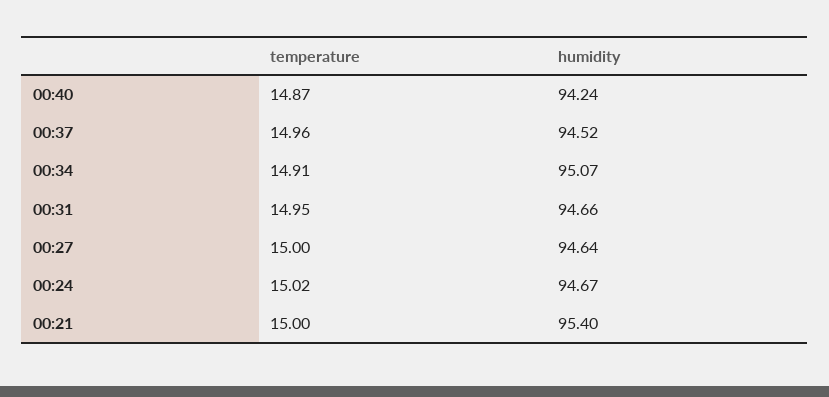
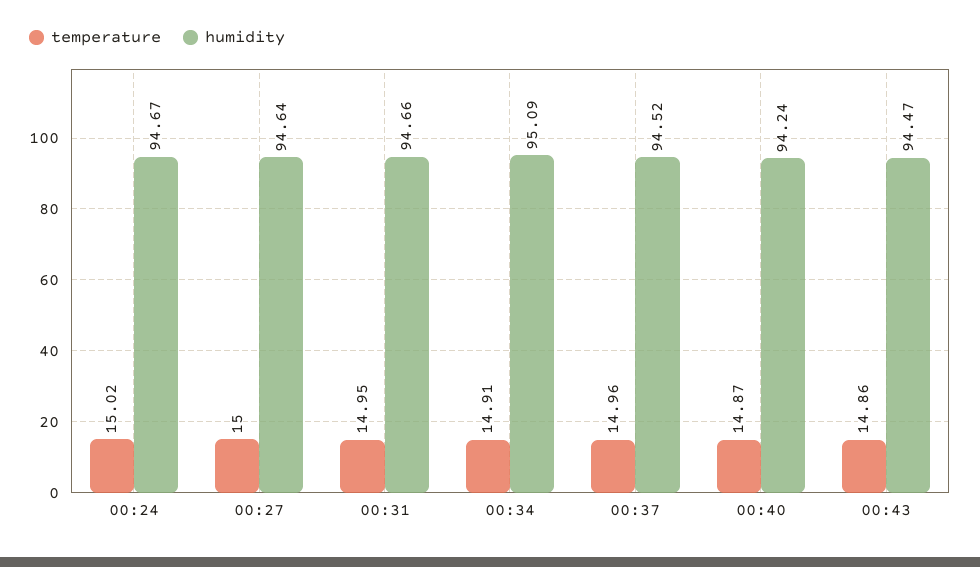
humidity, 00:34: 95.07 -> 95.09
temperature, 00:21: 15 -> none
humidity, 00:21: 95.4 -> none
temperature, 00:43: none -> 14.86
humidity, 00:43: none -> 94.47

